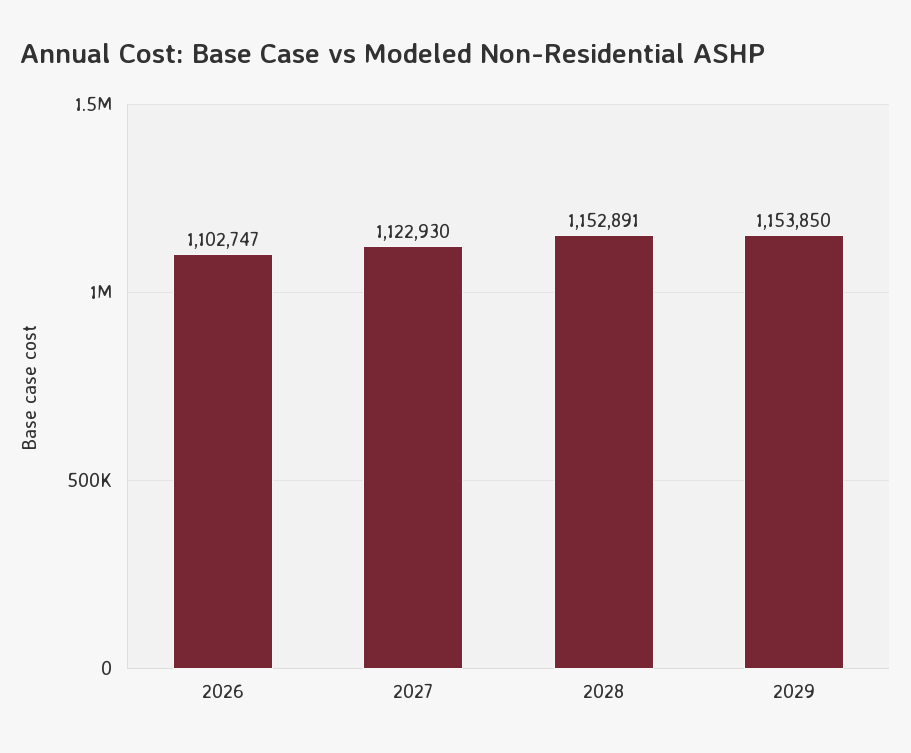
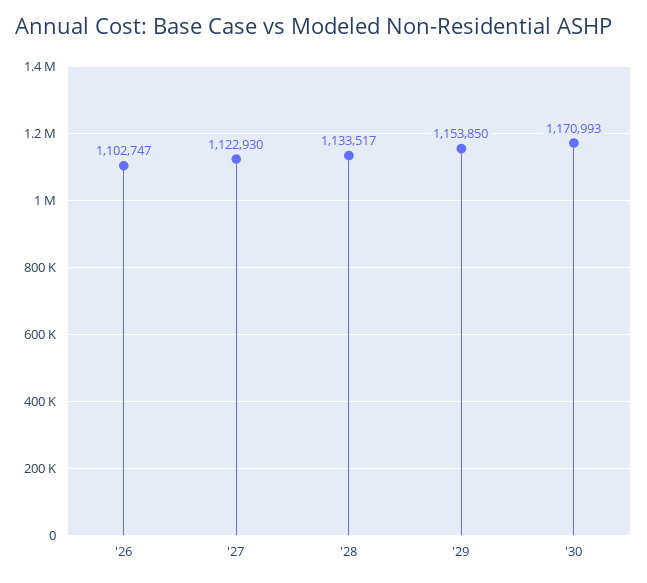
2028: 1152891 -> 1133517
'30: none -> 1170993

